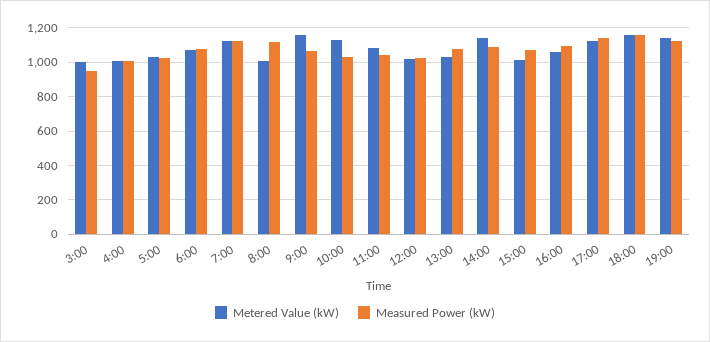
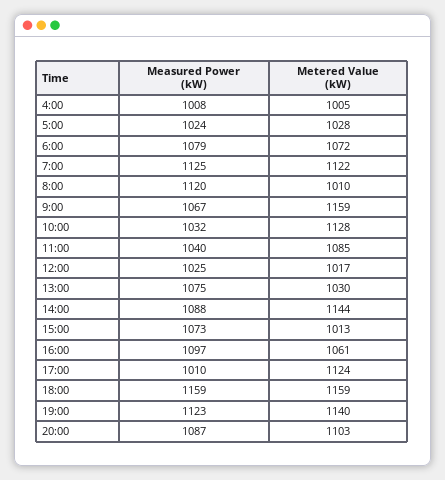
Metered Value (kW), 3:00: 1000 -> none
Measured Power (kW), 3:00: 950 -> none
Measured Power (kW), 17:00: 1150 -> 1010
Measured Power (kW), 20:00: none -> 1087
Metered Value (kW), 20:00: none -> 1103

